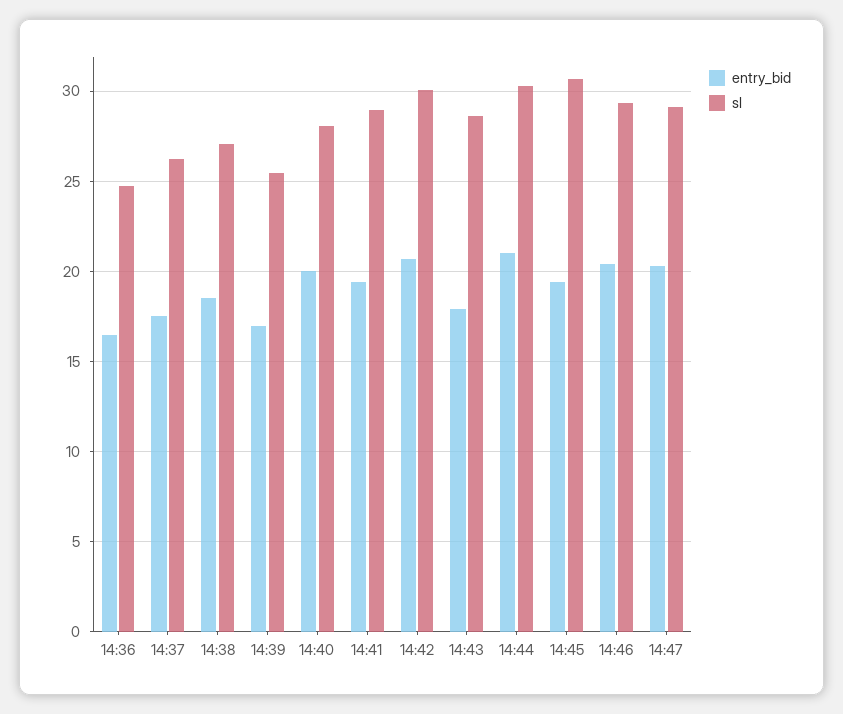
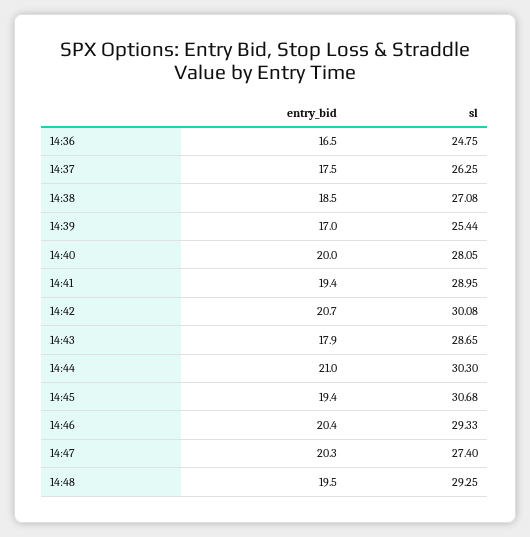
sl, 14:47: 29 -> 27.4
entry_bid, 14:48: none -> 19.5
sl, 14:48: none -> 29.25

